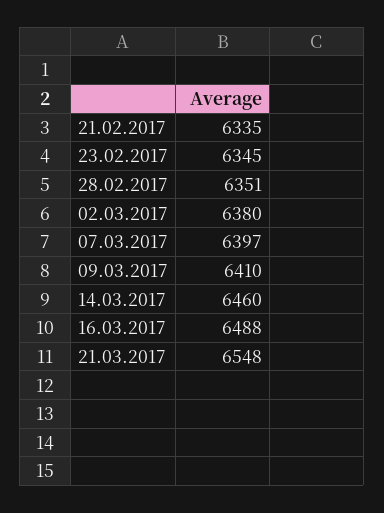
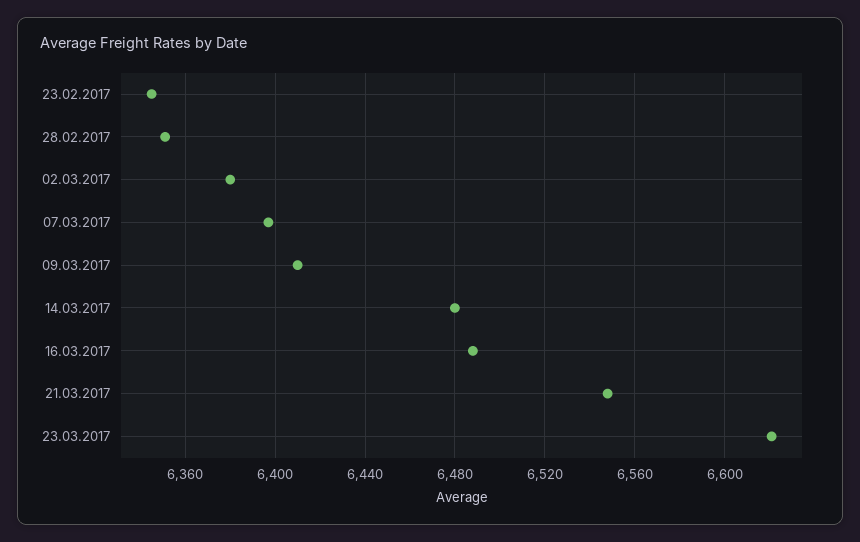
21.02.2017: 6335 -> none
14.03.2017: 6460 -> 6480
23.03.2017: none -> 6620

